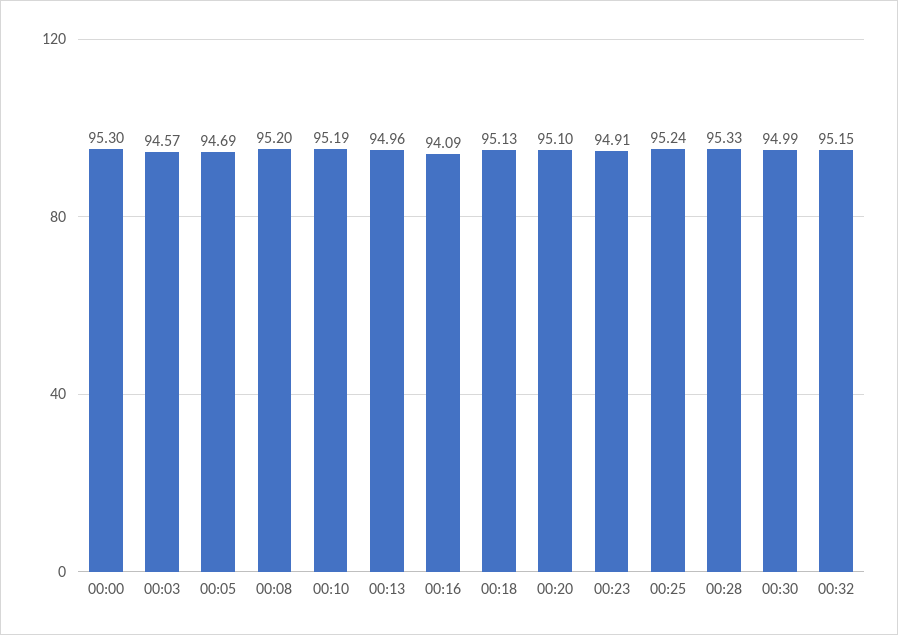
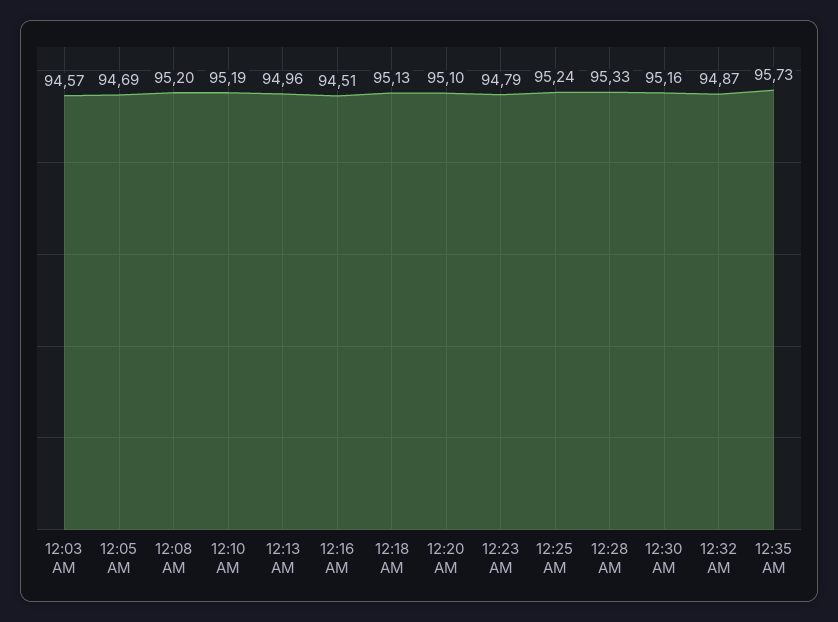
00:00: 95.3 -> none
00:16: 94.09 -> 94.51
00:23: 94.91 -> 94.79
00:30: 94.99 -> 95.16
00:32: 95.15 -> 94.87
12:35 AM: none -> 95.73

